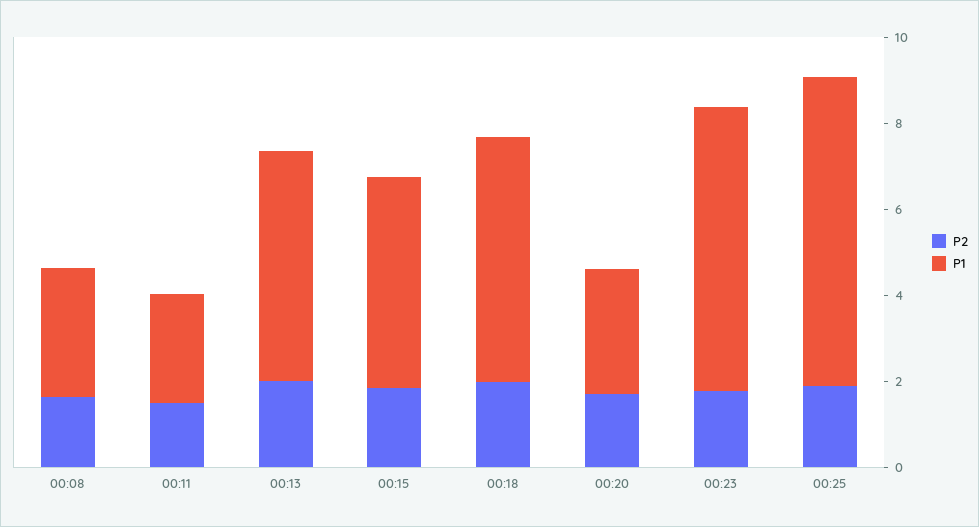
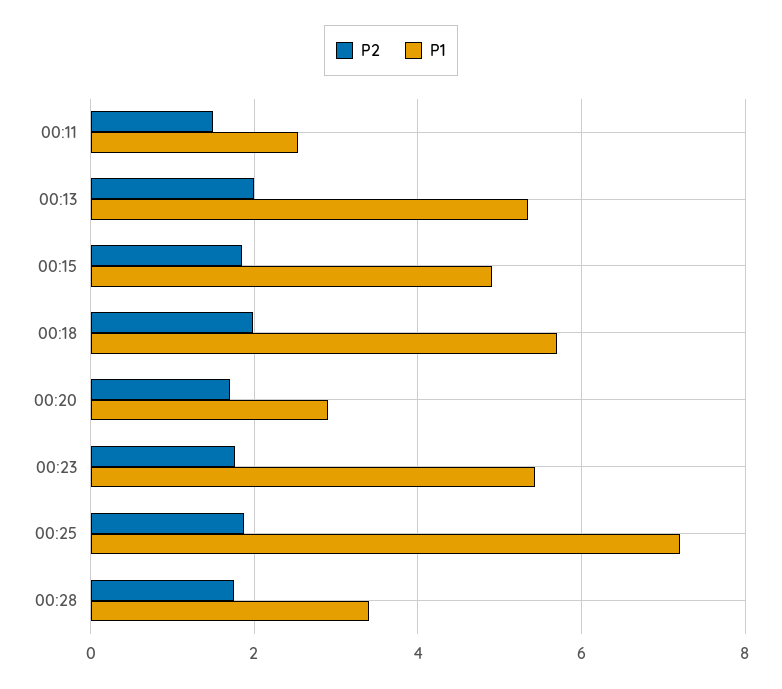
P2, 00:08: 1.5 -> none
P1, 00:08: 3 -> none
P1, 00:23: 6.5 -> 5.4
P2, 00:28: none -> 1.8
P1, 00:28: none -> 3.4

